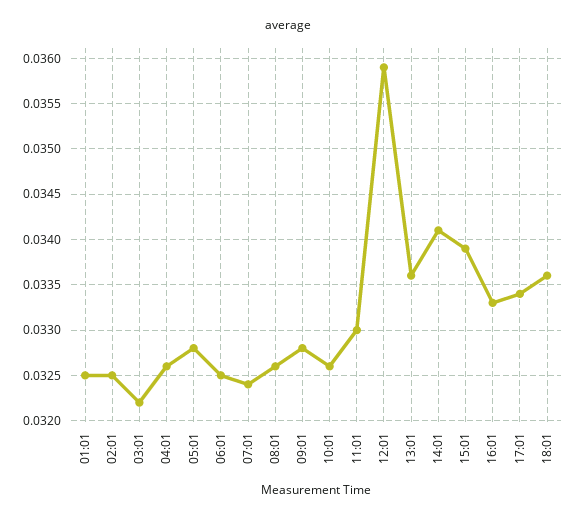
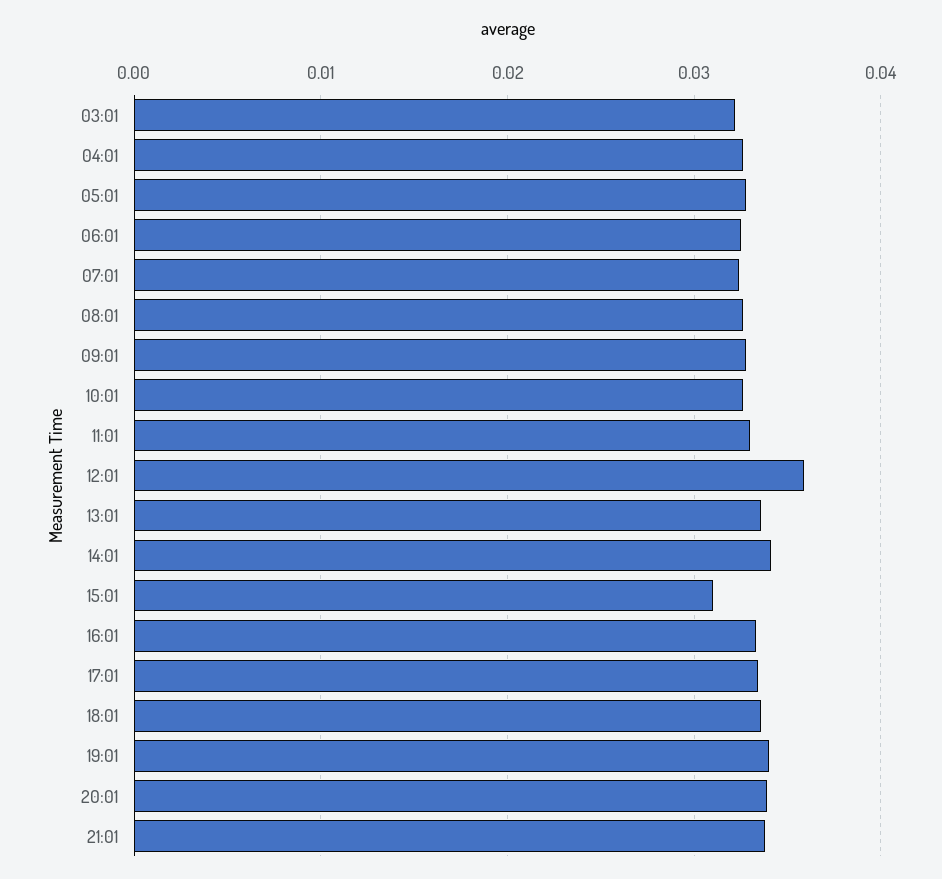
01:01: 0.0325 -> none
02:01: 0.0325 -> none
15:01: 0.0339 -> 0.031
19:01: none -> 0.034
20:01: none -> 0.034
21:01: none -> 0.034

